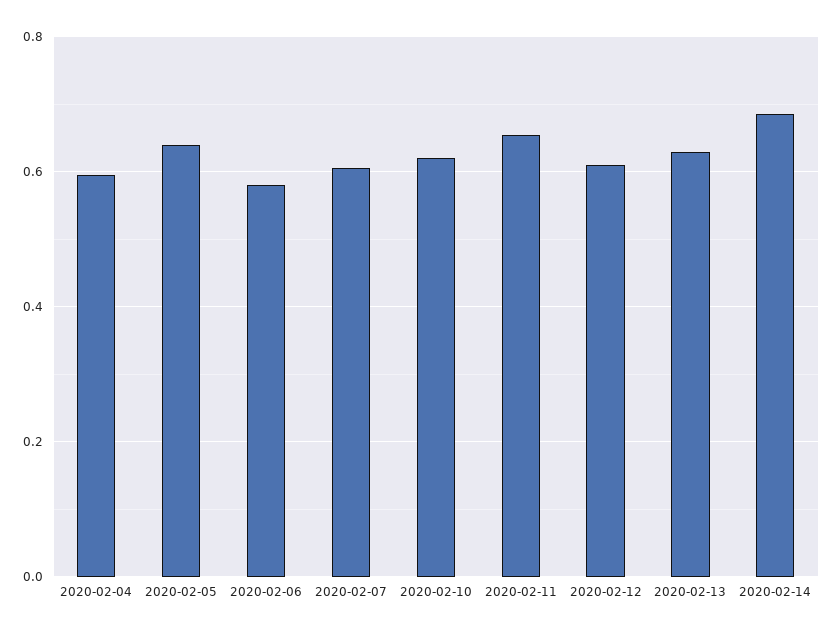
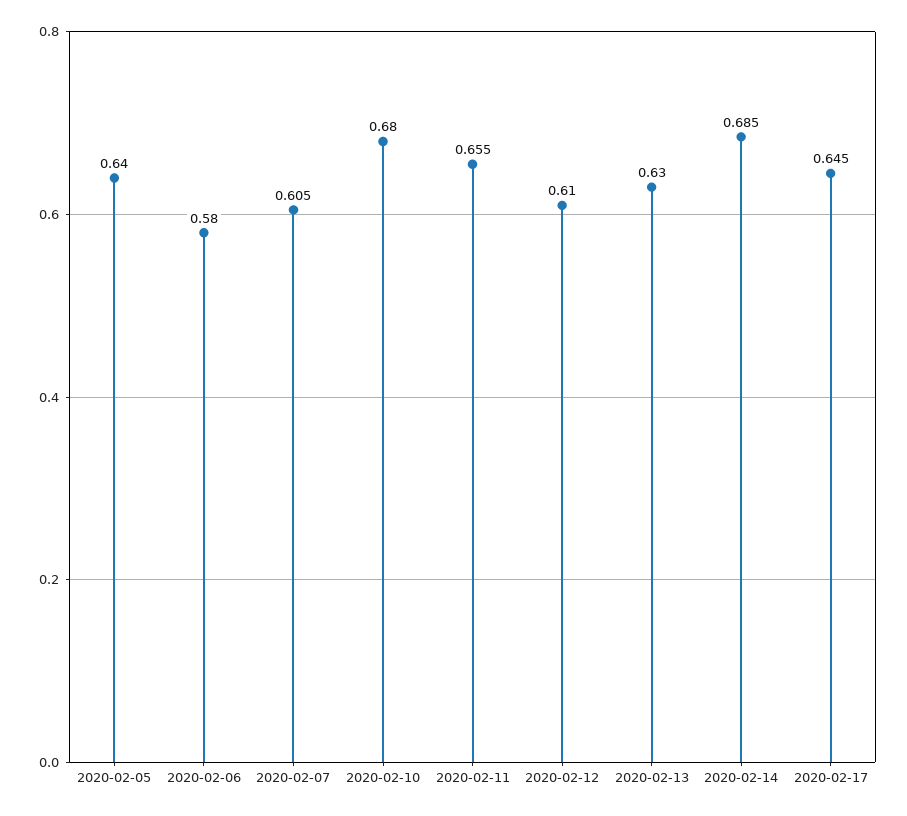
2020-02-04: 0.6 -> none
2020-02-10: 0.62 -> 0.68
2020-02-17: none -> 0.645

